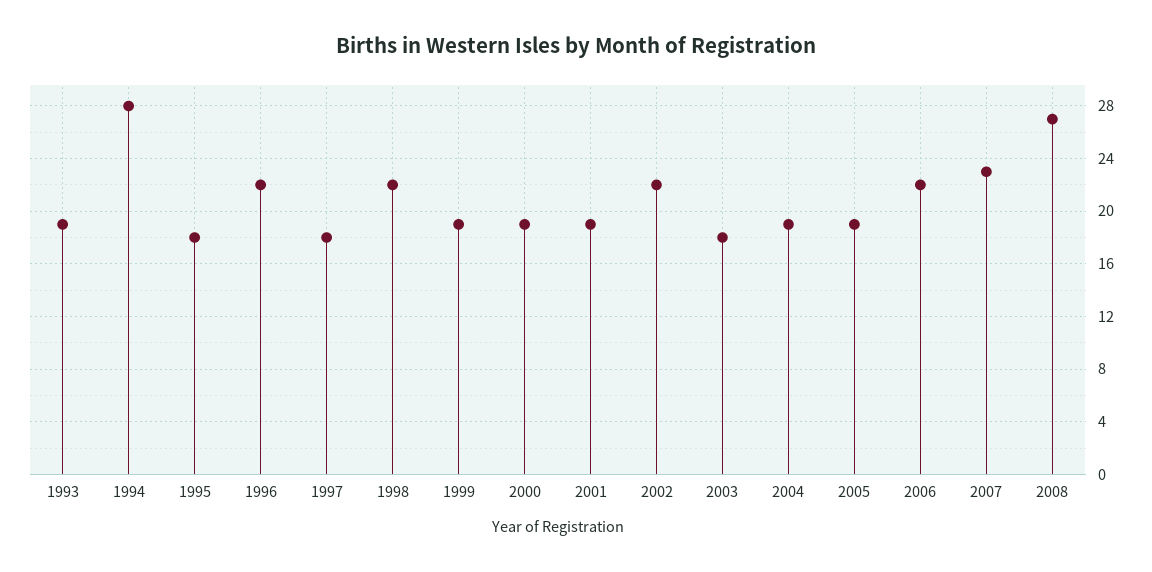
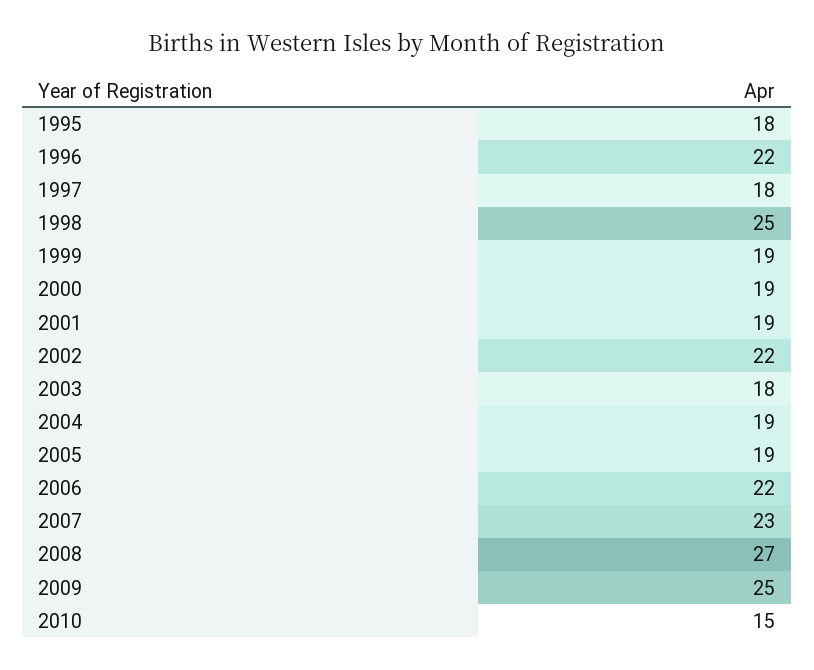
1993: 19 -> none
1994: 28 -> none
1998: 22 -> 25
2009: none -> 25
2010: none -> 15

